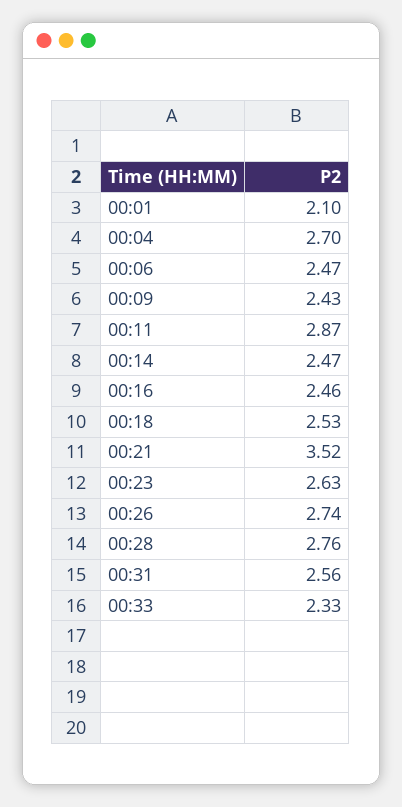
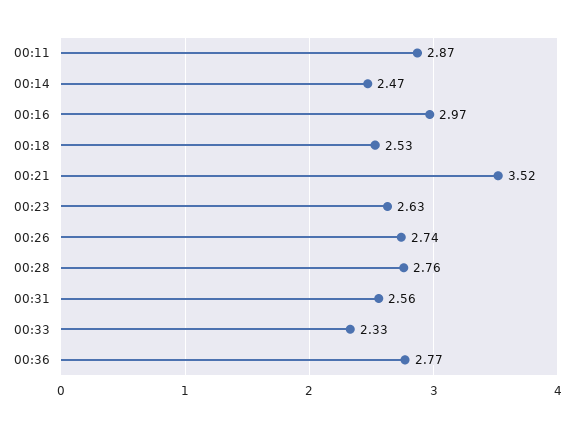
00:01: 2.1 -> none
00:04: 2.7 -> none
00:06: 2.47 -> none
00:09: 2.43 -> none
00:16: 2.46 -> 2.97
00:36: none -> 2.77

